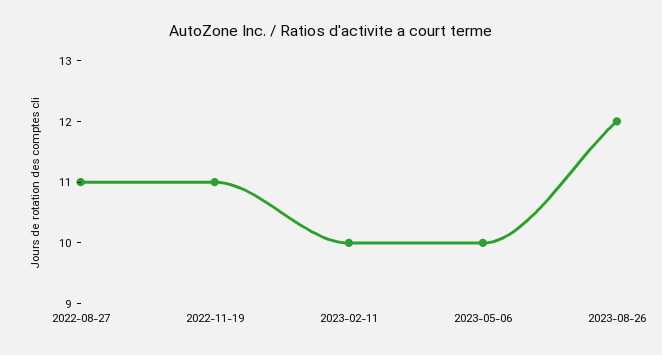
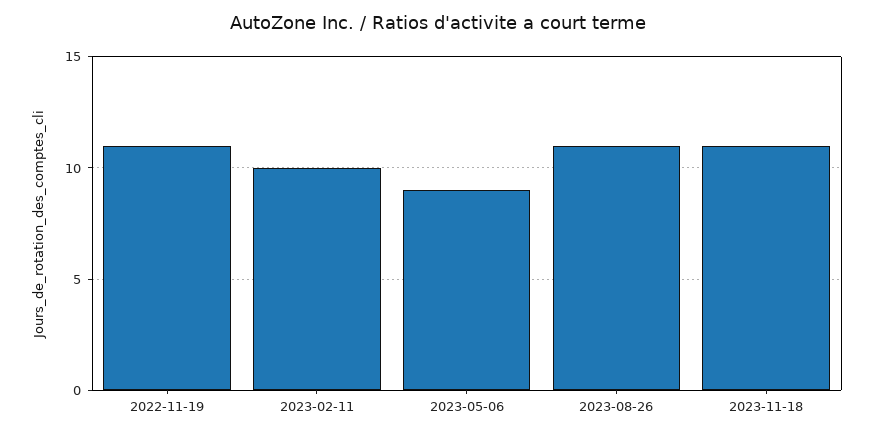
2022-08-27: 11 -> none
2023-05-06: 10 -> 9
2023-08-26: 12 -> 11
2023-11-18: none -> 11

